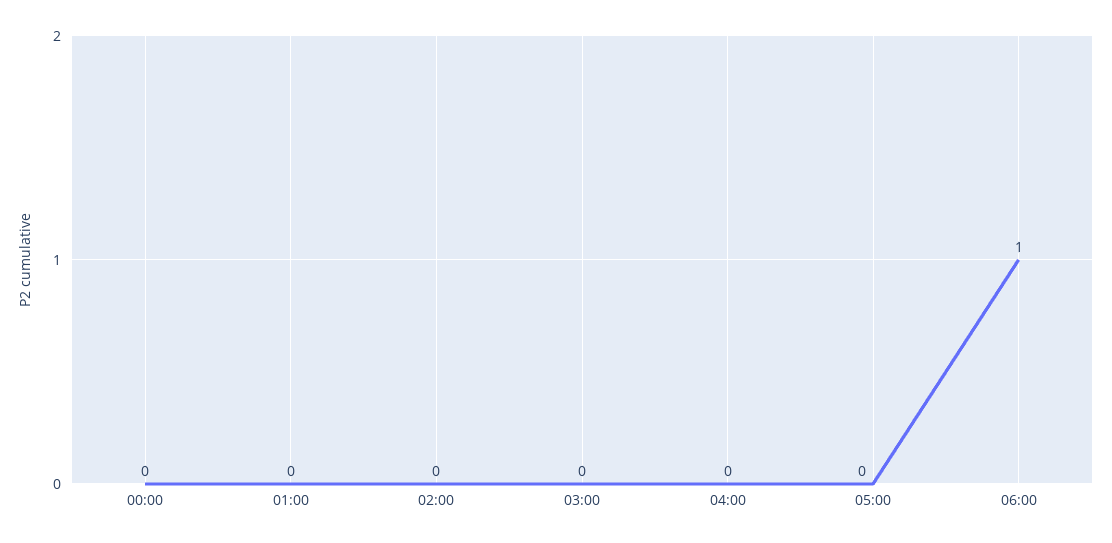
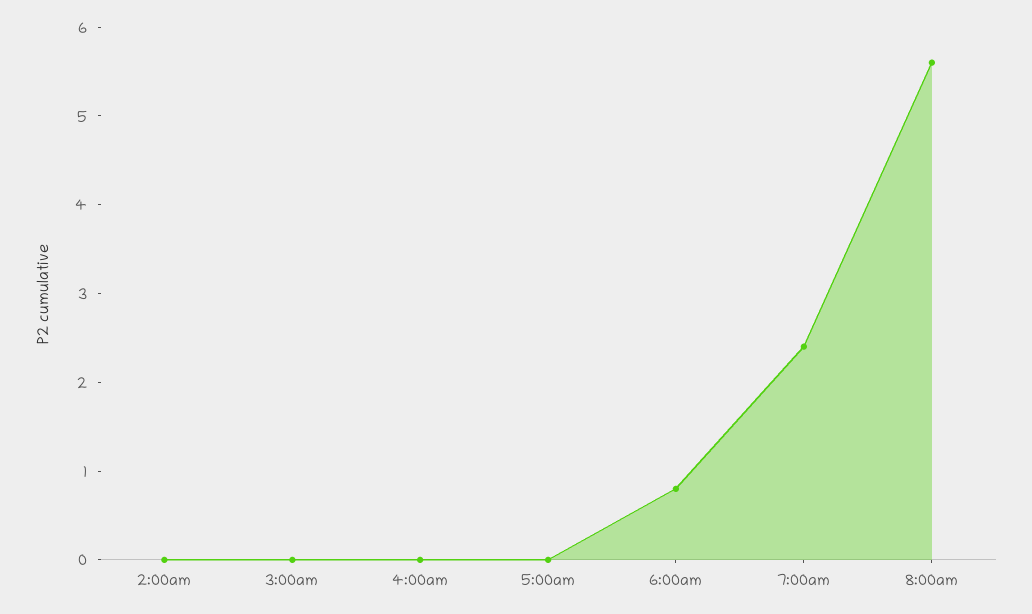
00:00: 0 -> none
01:00: 0 -> none
06:00: 1 -> 0.8
7:00am: none -> 2.4
8:00am: none -> 5.6

